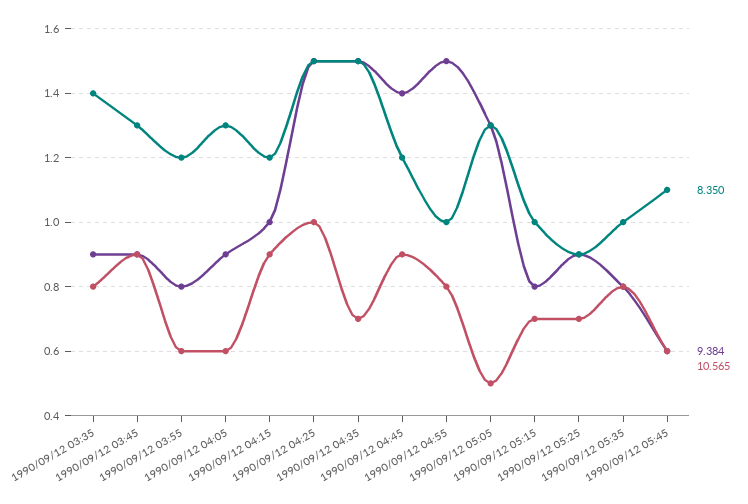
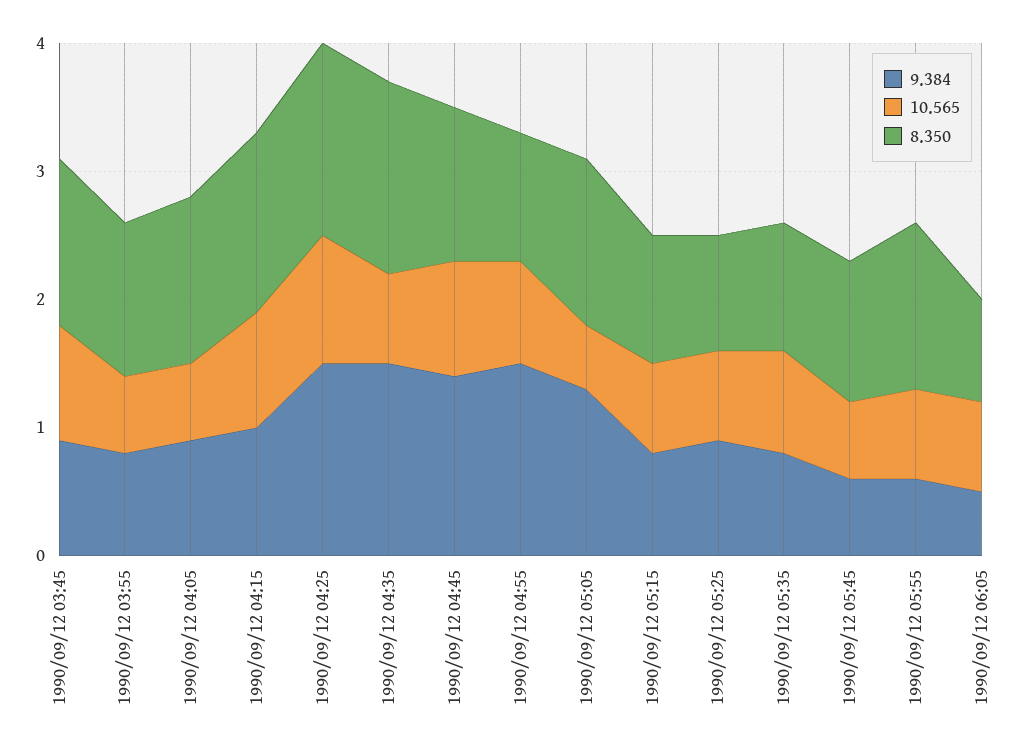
8.350, 1990/09/12 03:35: 1.4 -> none
9.384, 1990/09/12 03:35: 0.9 -> none
10.565, 1990/09/12 03:35: 0.8 -> none
8.350, 1990/09/12 04:15: 1.2 -> 1.4
9.384, 1990/09/12 05:55: none -> 0.6
10.565, 1990/09/12 05:55: none -> 0.7
8.350, 1990/09/12 05:55: none -> 1.3
9.384, 1990/09/12 06:05: none -> 0.5
10.565, 1990/09/12 06:05: none -> 0.7
8.350, 1990/09/12 06:05: none -> 0.8

